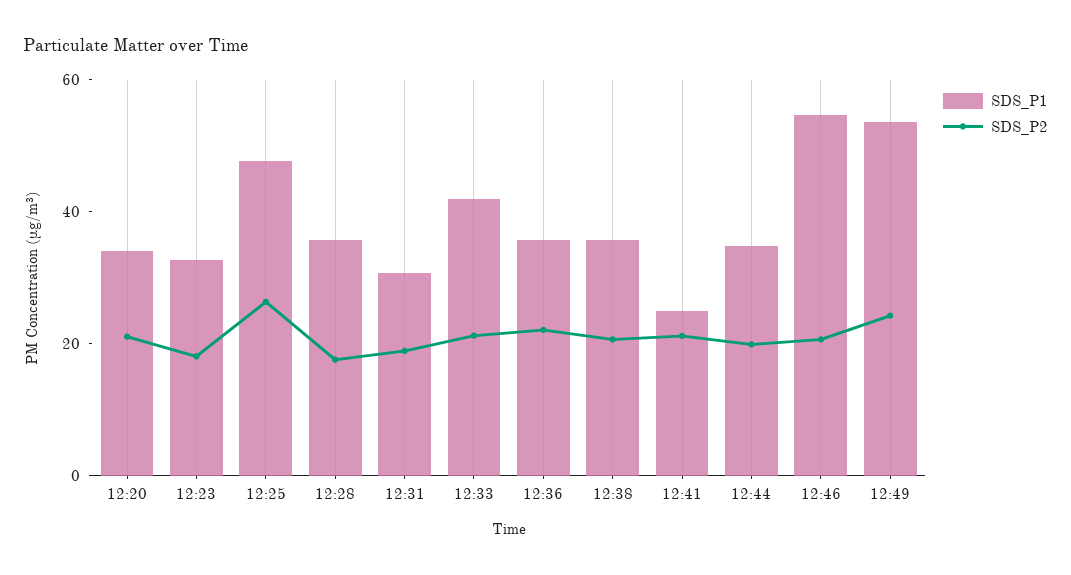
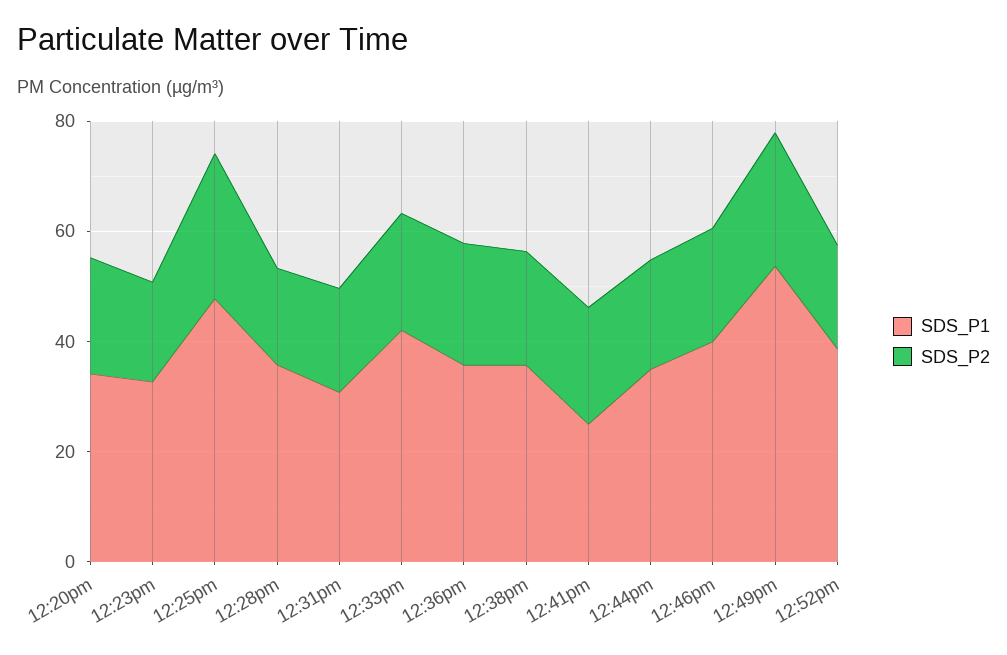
SDS_P1, 12:46: 55 -> 40
SDS_P1, 12:52pm: none -> 40
SDS_P2, 12:52pm: none -> 20

